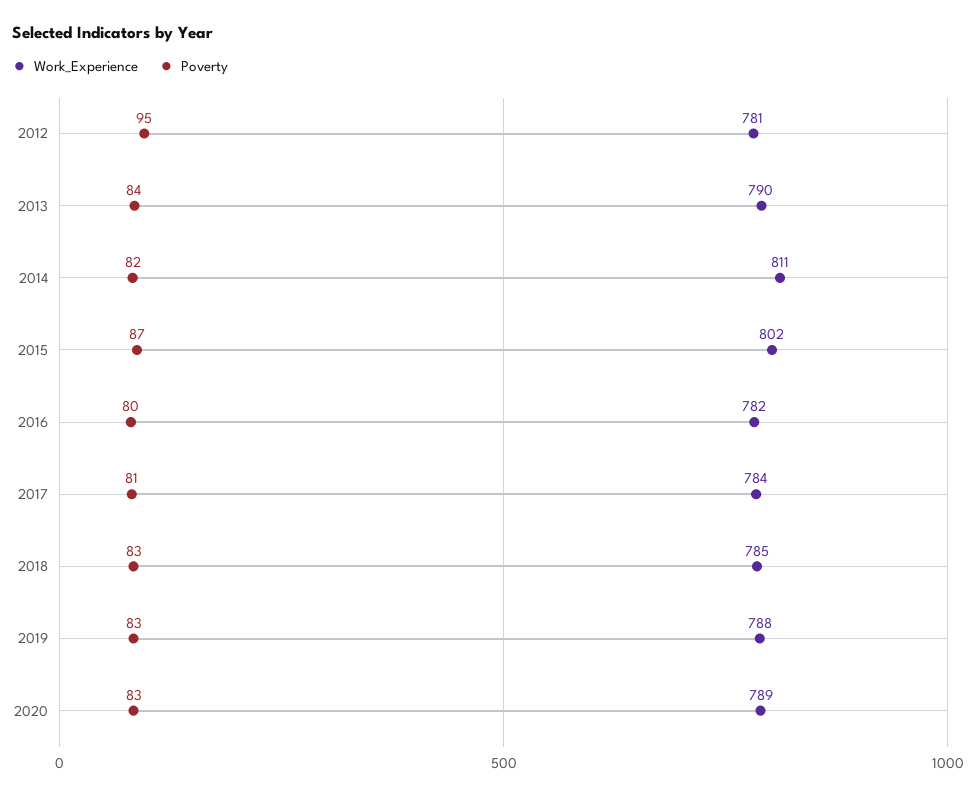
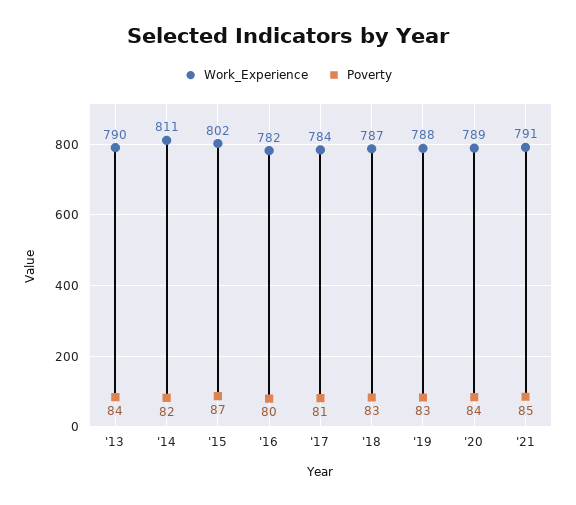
Work_Experience, 2012: 781 -> none
Poverty, 2012: 95 -> none
Work_Experience, 2018: 785 -> 787
Poverty, 2020: 83 -> 84
Work_Experience, '21: none -> 791
Poverty, '21: none -> 85

